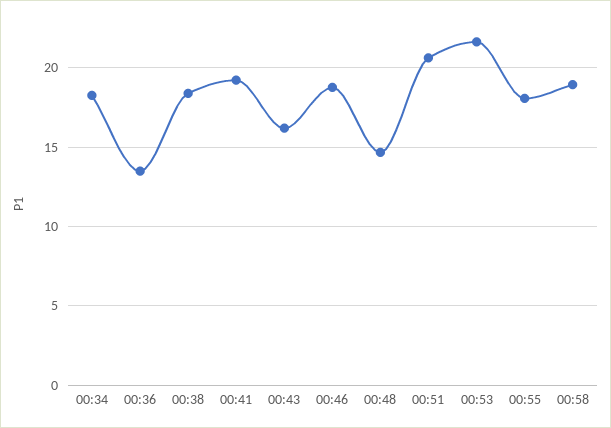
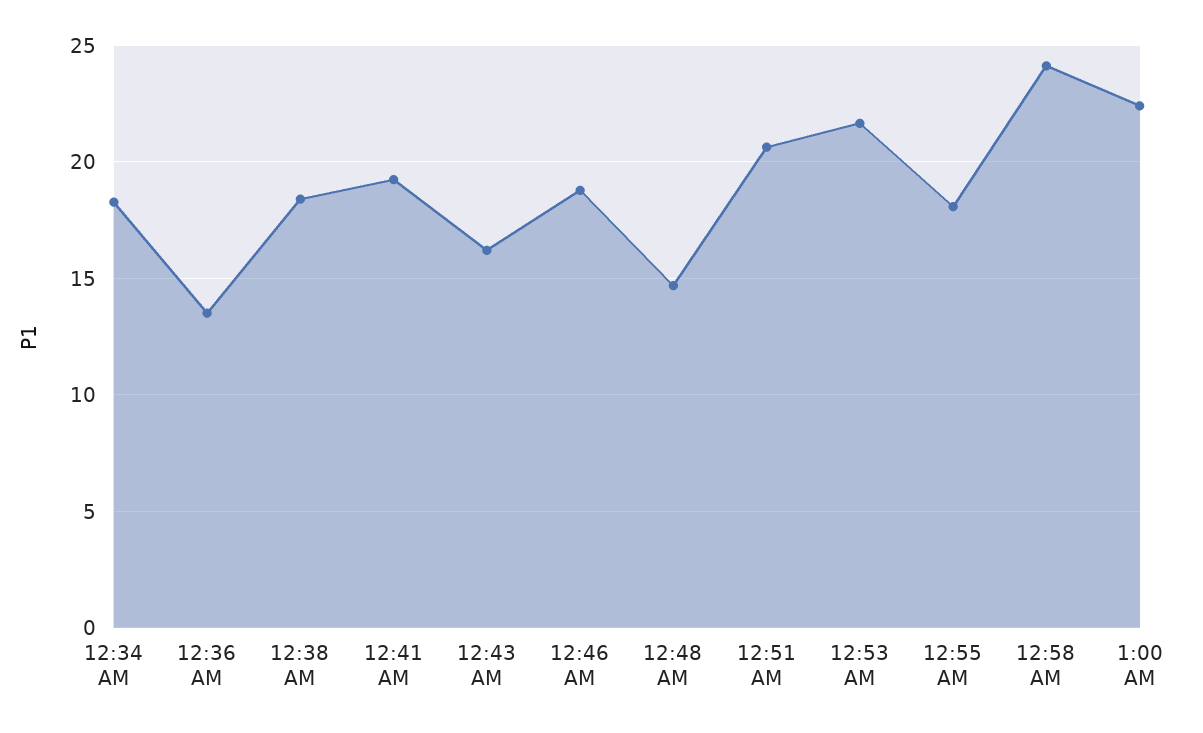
00:58: 19 -> 24
1:00 AM: none -> 22.5

